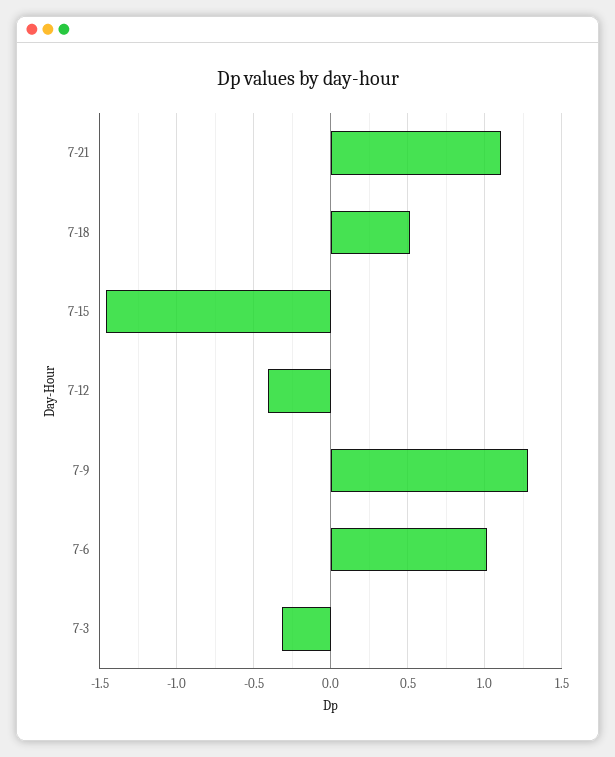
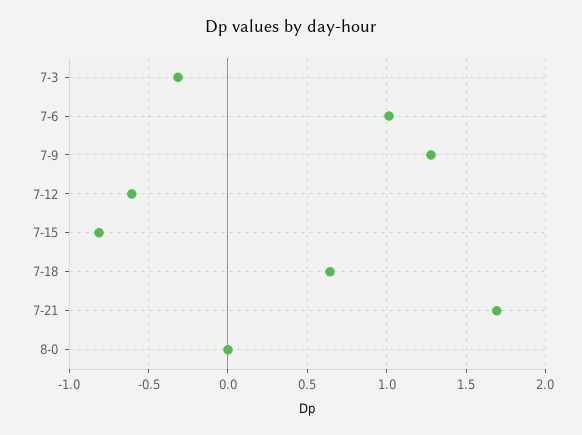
7-21: 1.1 -> 1.7
7-18: 0.5 -> 0.65
7-15: -1.45 -> -0.8
7-12: -0.4 -> -0.6
8-0: none -> 0

